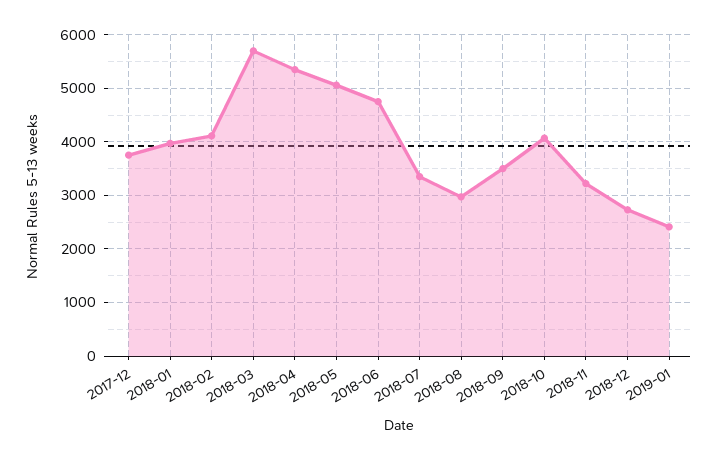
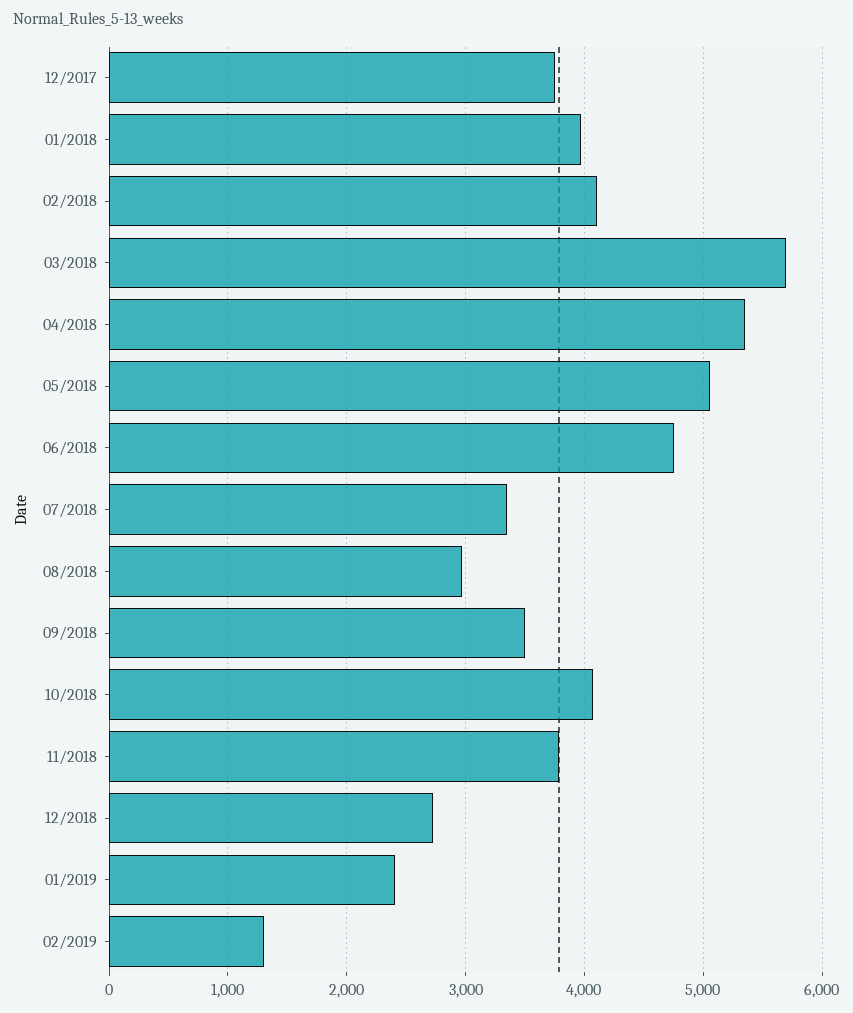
2018-11: 3200 -> 3800
02/2019: none -> 1300

